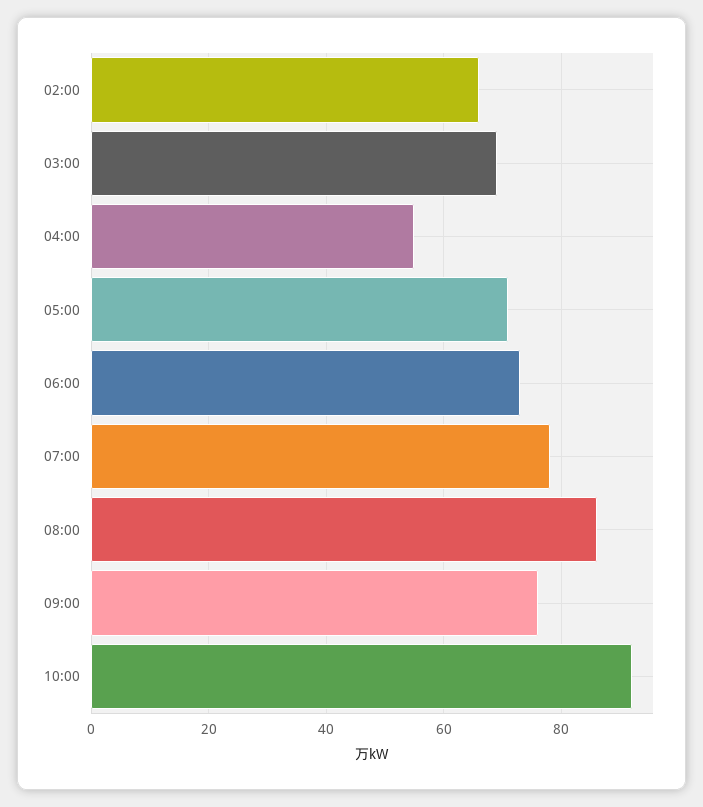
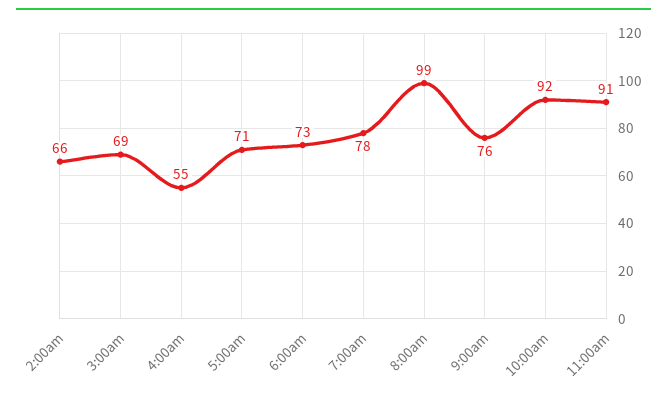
08:00: 85 -> 99
11:00am: none -> 91

